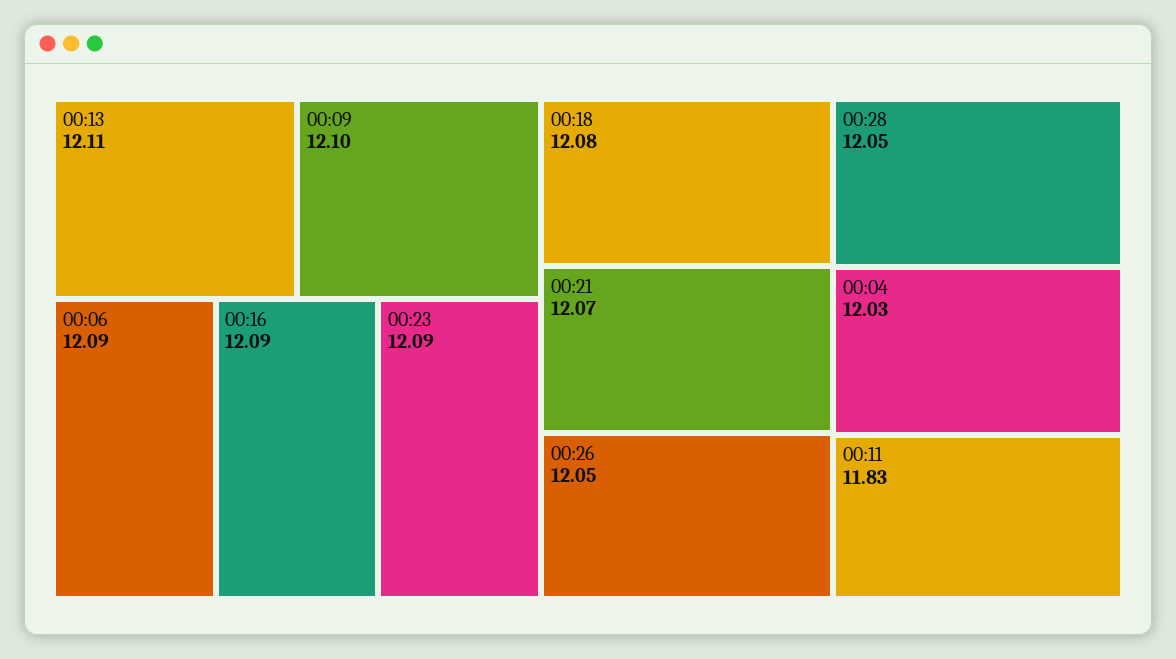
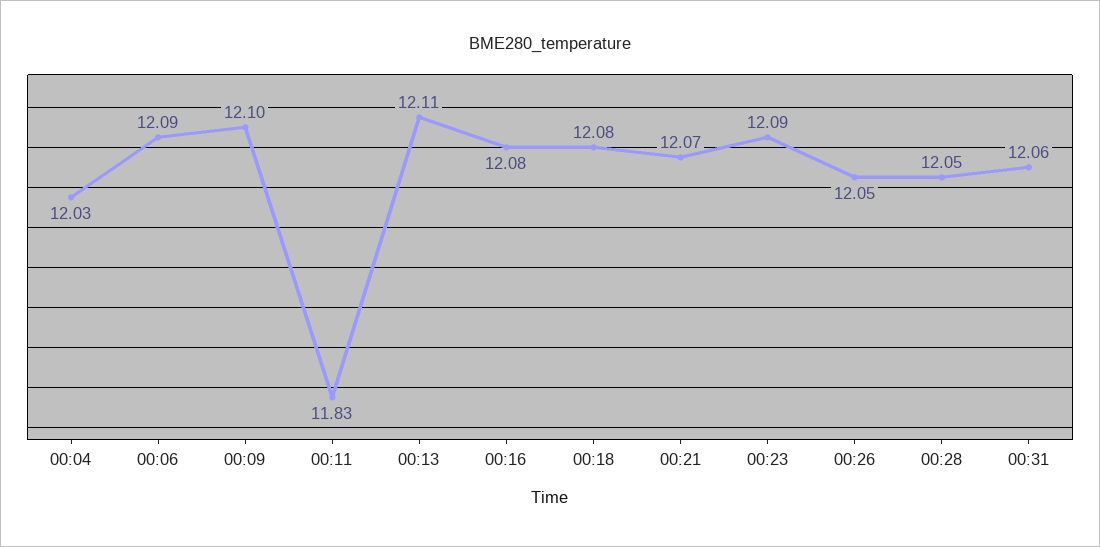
00:16: 12.09 -> 12.08
00:31: none -> 12.06

